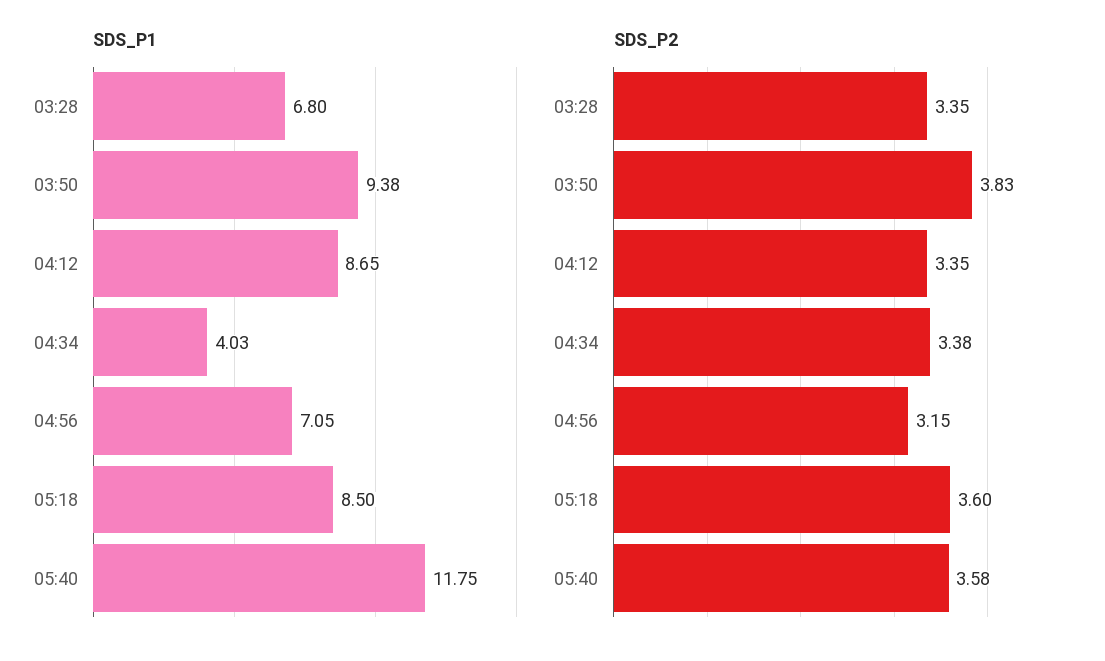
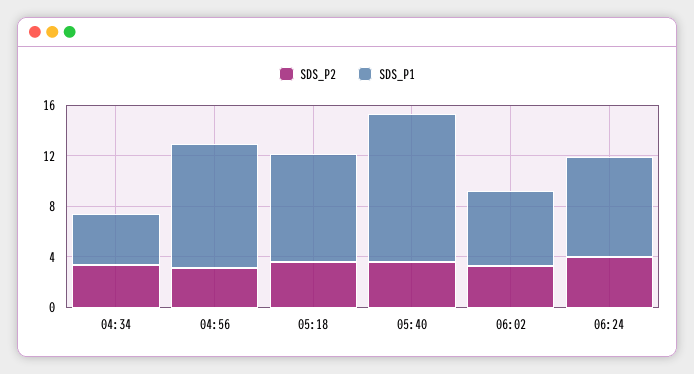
SDS_P1, 03:28: 6.8 -> none
SDS_P1, 03:50: 9.38 -> none
SDS_P1, 04:12: 8.65 -> none
SDS_P1, 04:56: 7.05 -> 10
SDS_P2, 03:28: 3.35 -> none
SDS_P2, 03:50: 3.83 -> none
SDS_P2, 04:12: 3.35 -> none
SDS_P2, 06:02: none -> 3
SDS_P1, 06:02: none -> 6
SDS_P2, 06:24: none -> 4
SDS_P1, 06:24: none -> 8

